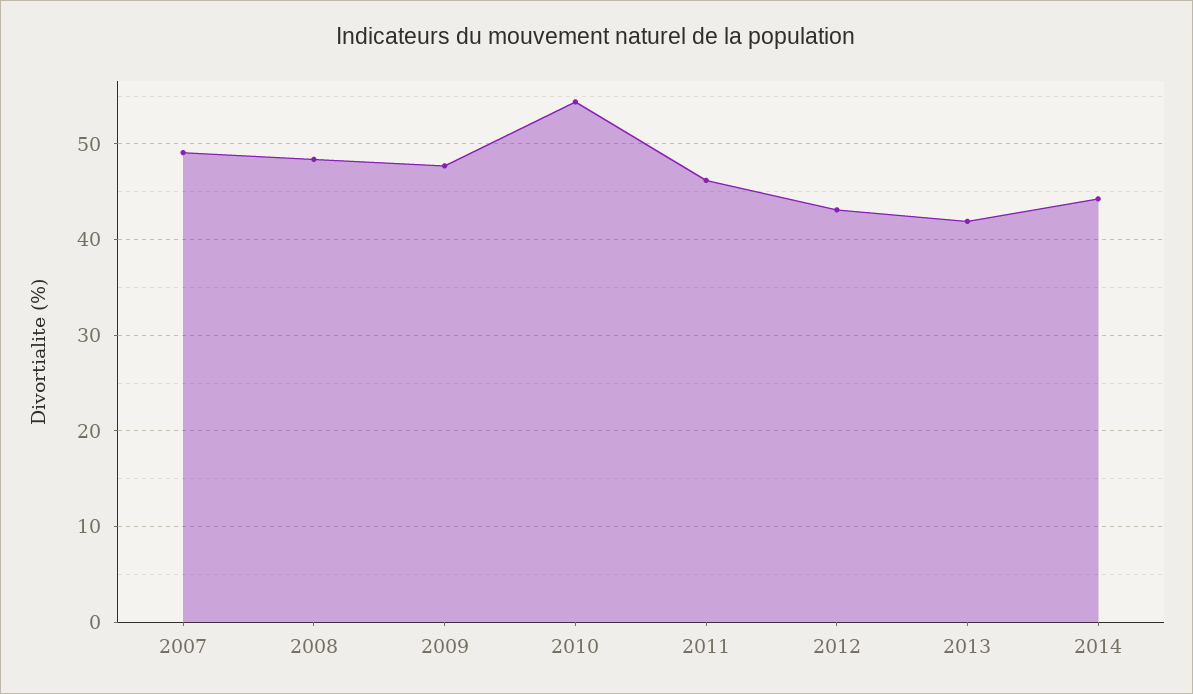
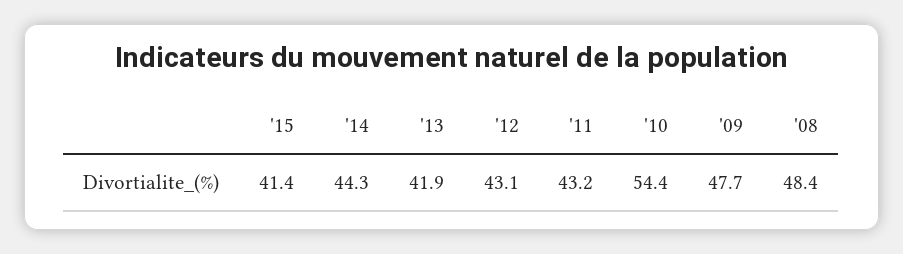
2007: 49 -> none
2011: 46 -> 43.2
'15: none -> 41.4

